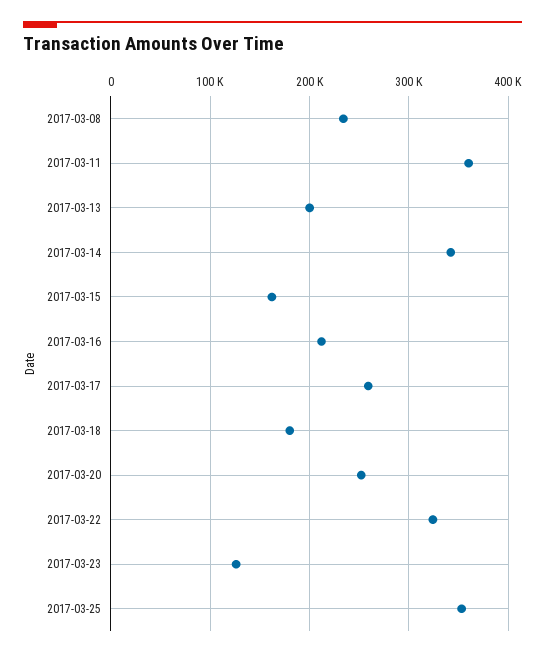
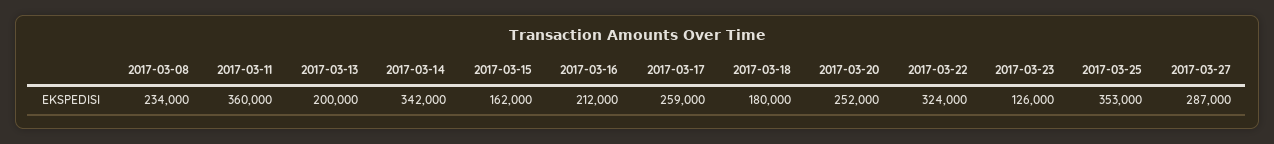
2017-03-27: none -> 287000

